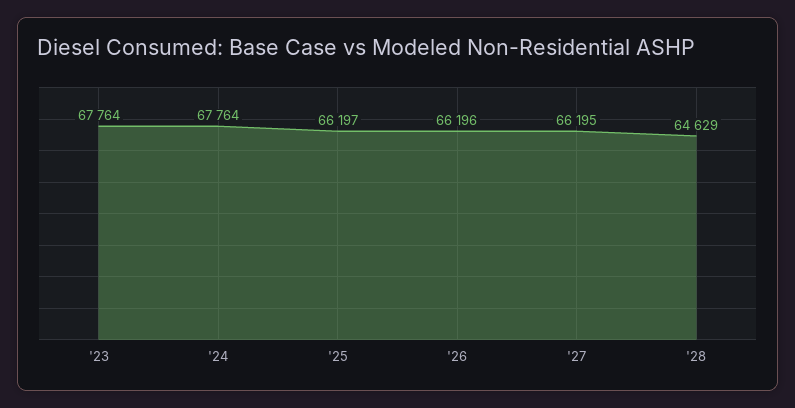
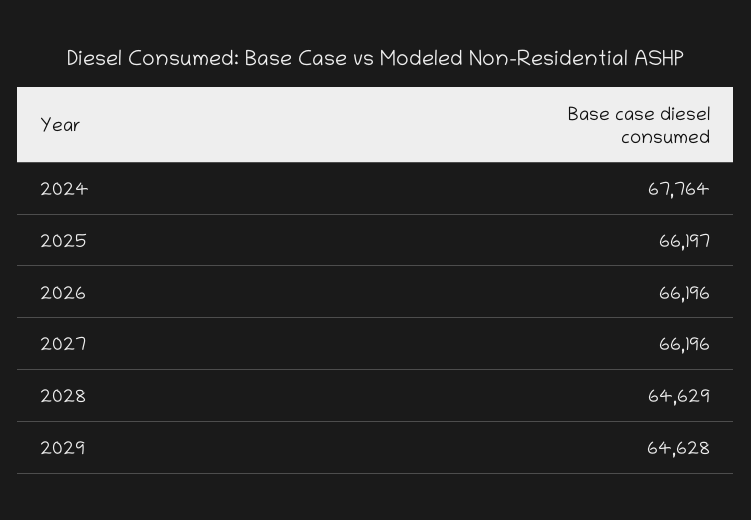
'23: 67764 -> none
'27: 66195 -> 66196
2029: none -> 64628

